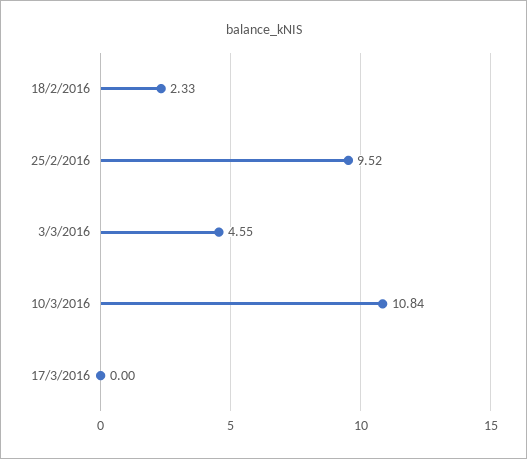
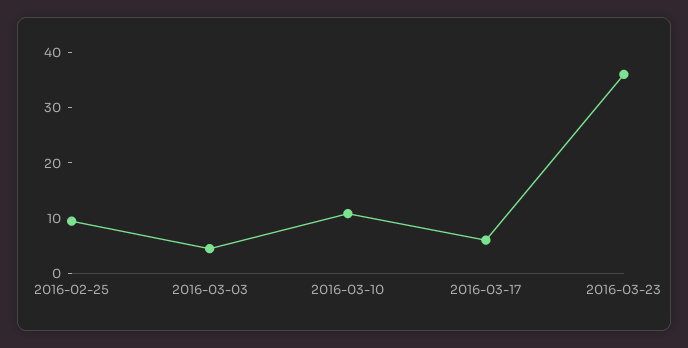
18/2/2016: 2.33 -> none
17/3/2016: 0 -> 6
2016-03-23: none -> 36

